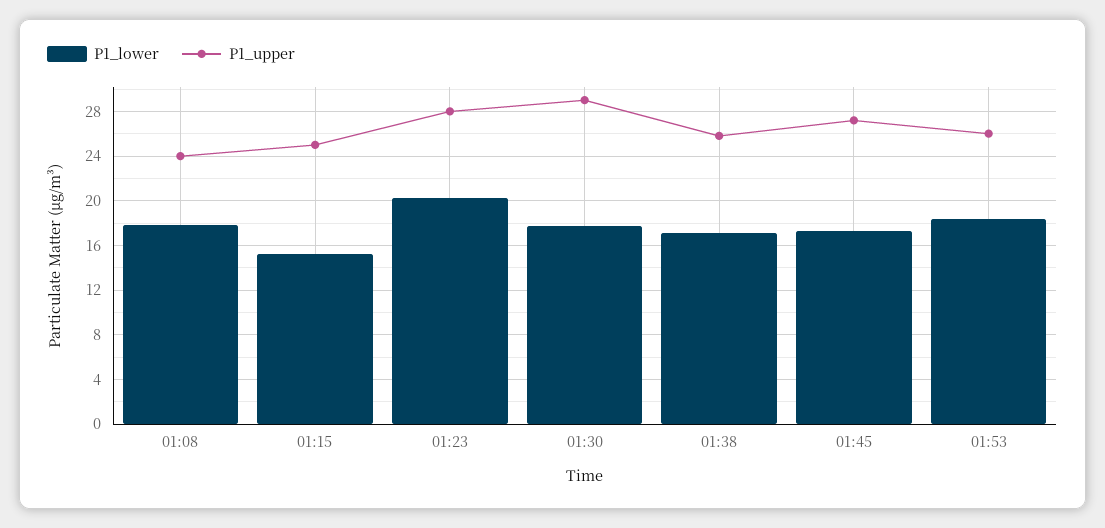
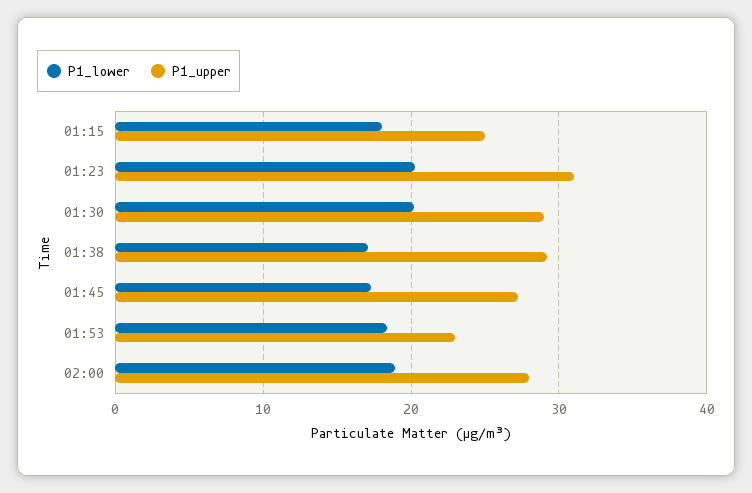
P1_lower, 01:08: 18 -> none
P1_upper, 01:08: 24 -> none
P1_lower, 01:15: 15 -> 18
P1_upper, 01:23: 28 -> 31
P1_lower, 01:30: 18 -> 20
P1_upper, 01:38: 26 -> 29
P1_upper, 01:53: 26 -> 23
P1_lower, 02:00: none -> 19
P1_upper, 02:00: none -> 28

